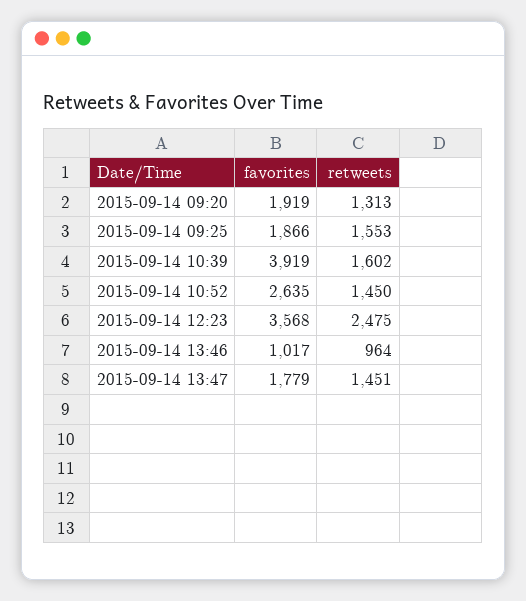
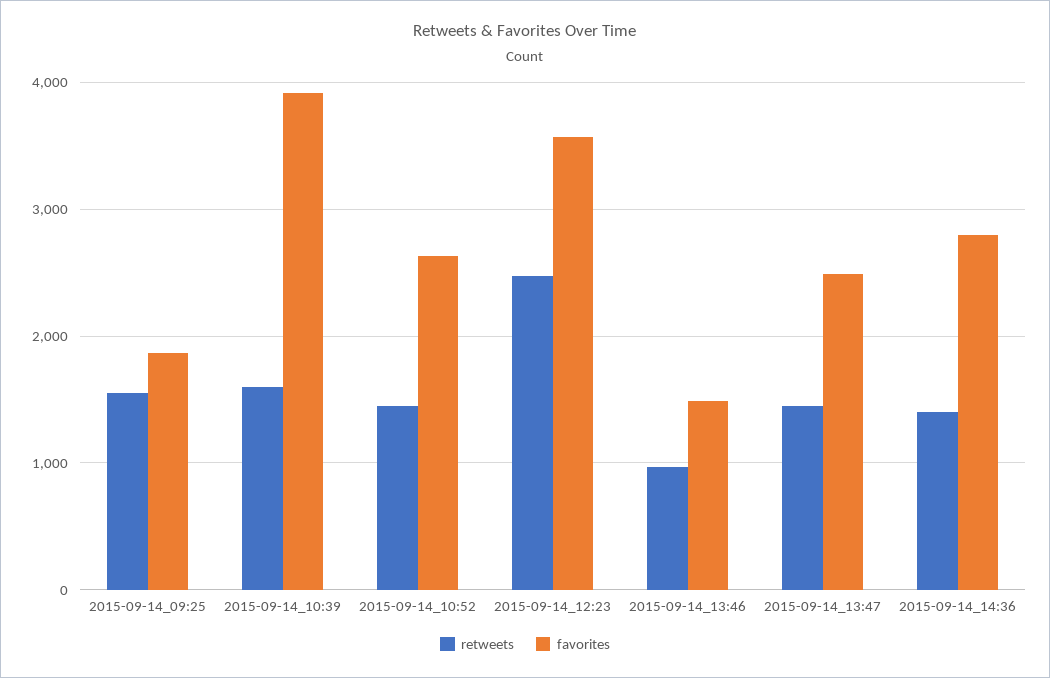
favorites, 2015-09-14 09:20: 1919 -> none
retweets, 2015-09-14 09:20: 1313 -> none
favorites, 2015-09-14 13:46: 1017 -> 1500
favorites, 2015-09-14 13:47: 1779 -> 2500
retweets, 2015-09-14_14:36: none -> 1400
favorites, 2015-09-14_14:36: none -> 2800

